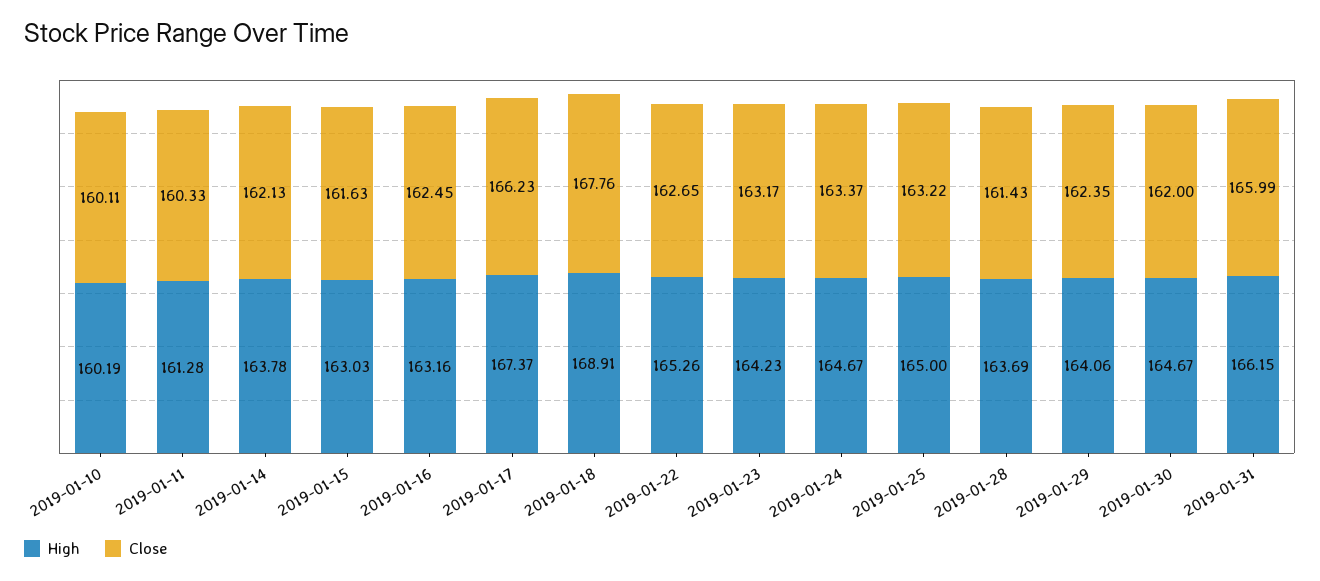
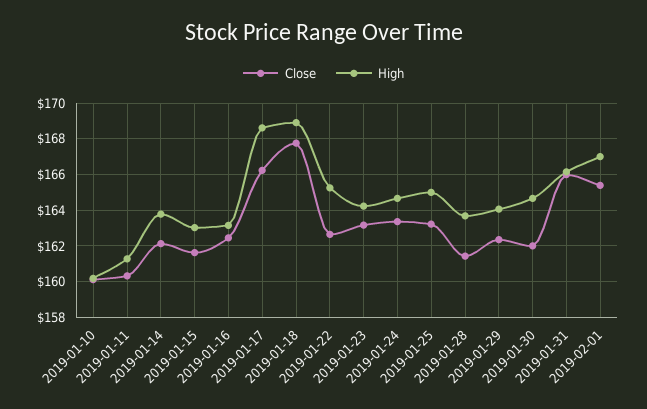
High, 2019-01-17: 167.37 -> 168.5
Close, 2019-02-01: none -> 165.5
High, 2019-02-01: none -> 167

